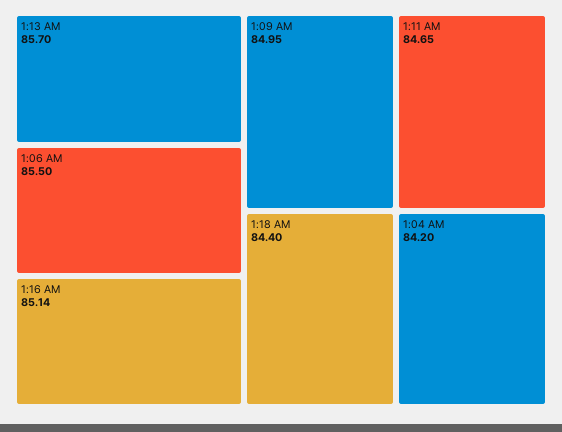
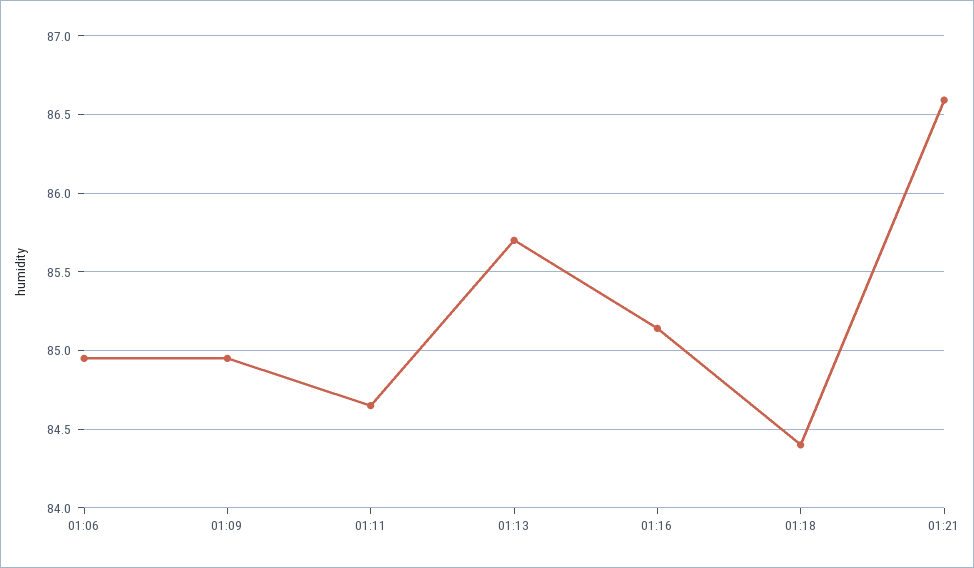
1:06 AM: 85.5 -> 84.95
1:04 AM: 84.2 -> none
01:21: none -> 86.6

